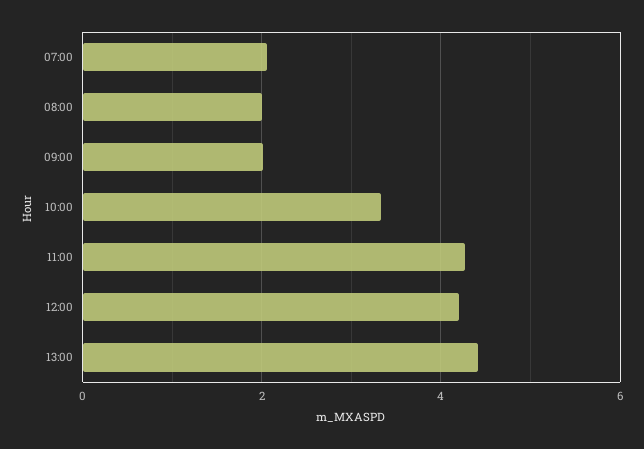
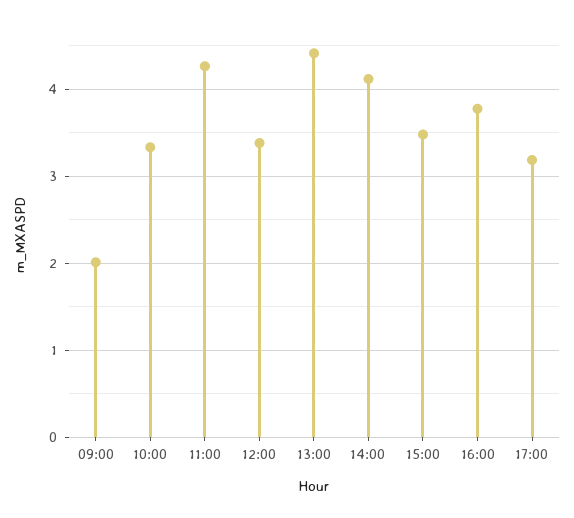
07:00: 2 -> none
08:00: 2 -> none
12:00: 4.2 -> 3.4
14:00: none -> 4.1
15:00: none -> 3.5
16:00: none -> 3.8
17:00: none -> 3.2

